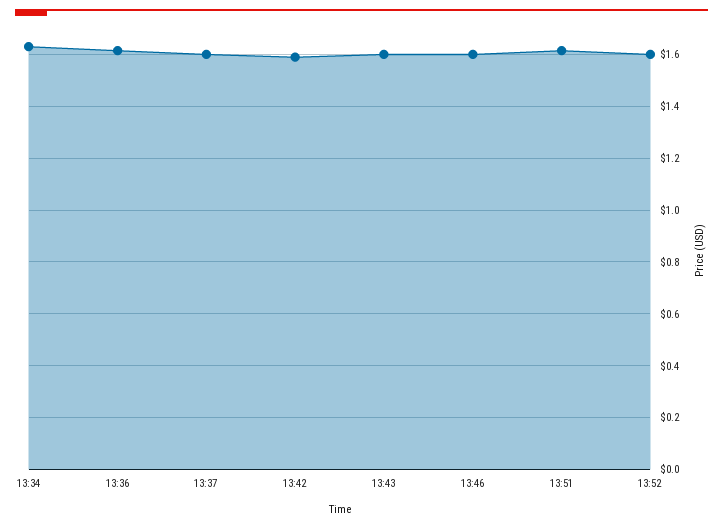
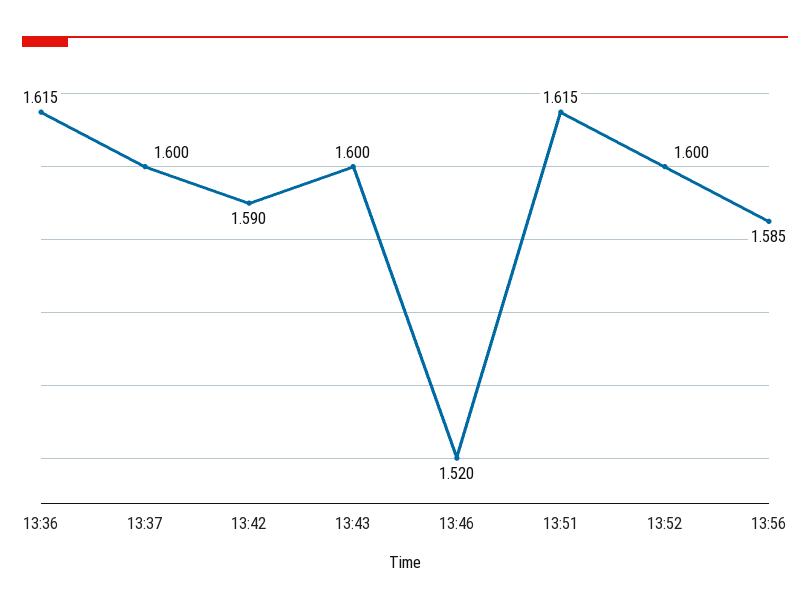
13:34: 1.625 -> none
13:46: 1.6 -> 1.52
13:56: none -> 1.585

